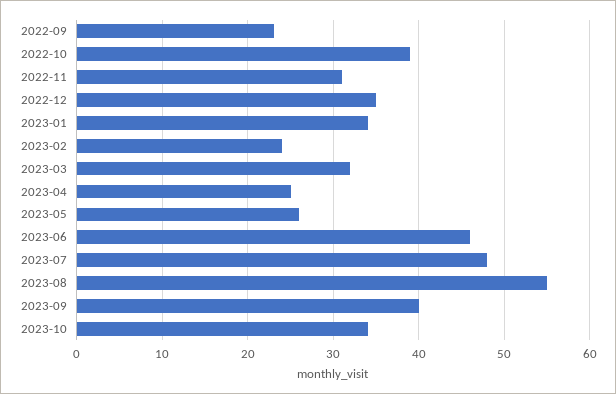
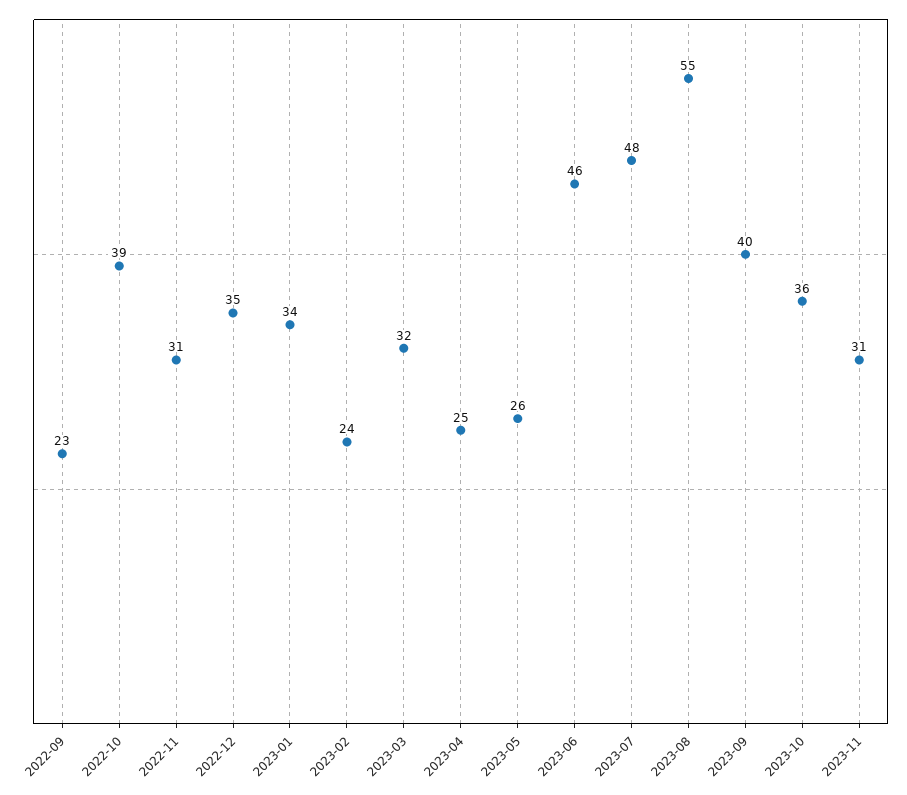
2023-10: 34 -> 36
2023-11: none -> 31

